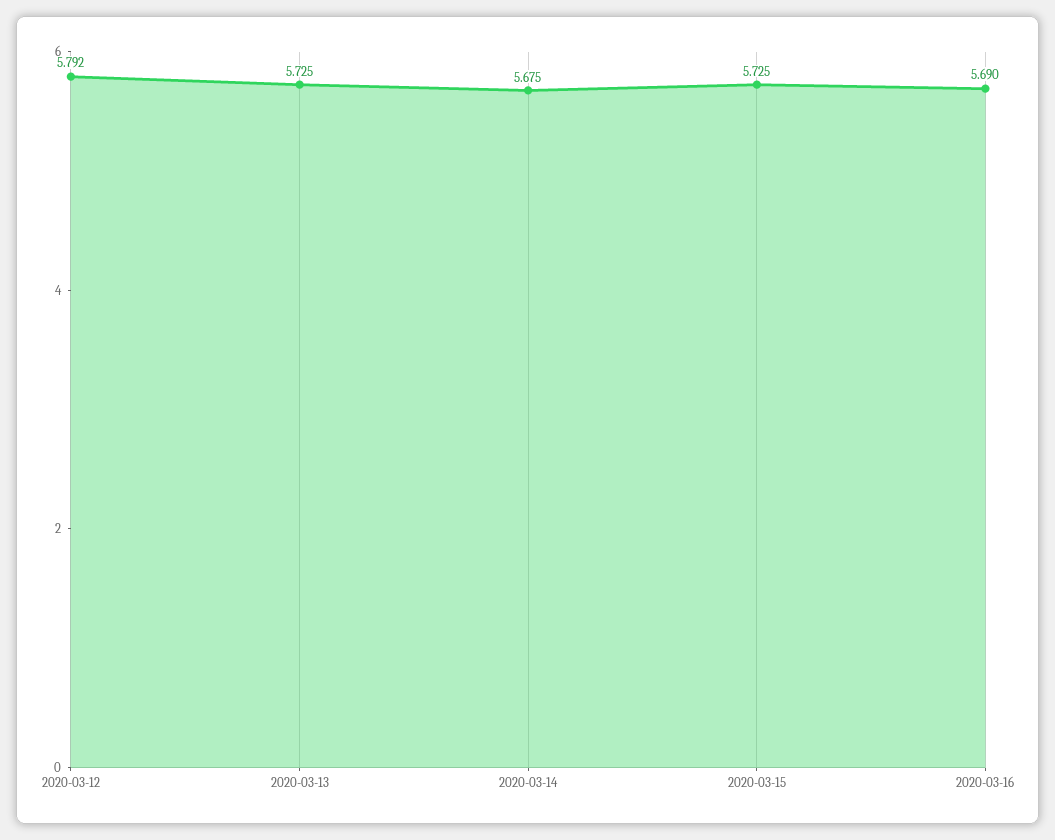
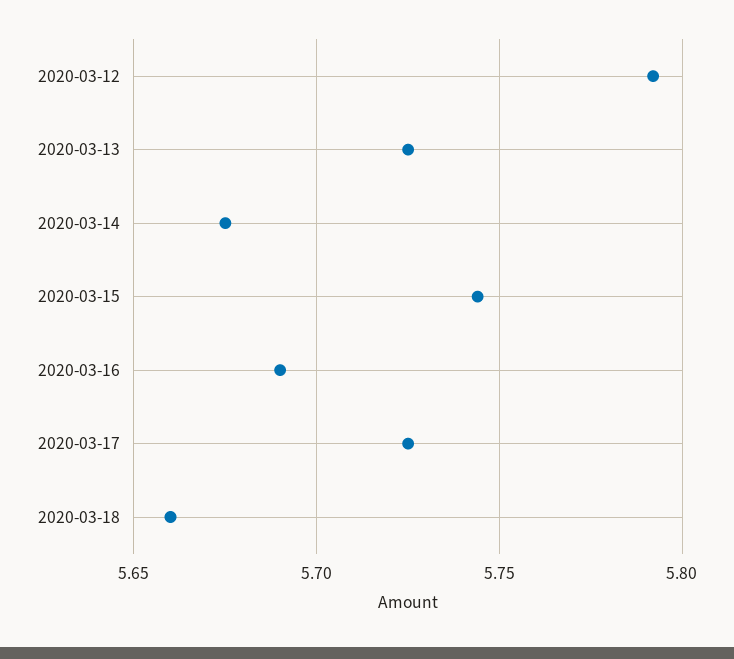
2020-03-15: 5.725 -> 5.745
2020-03-17: none -> 5.725
2020-03-18: none -> 5.66

